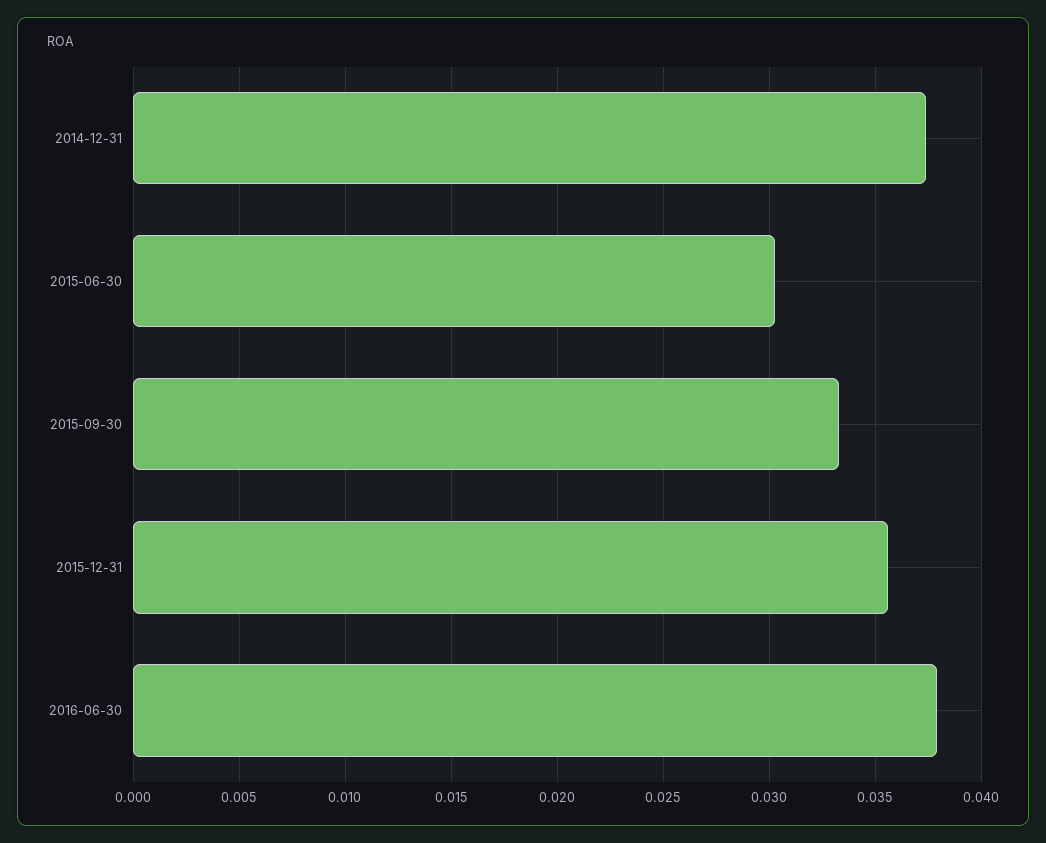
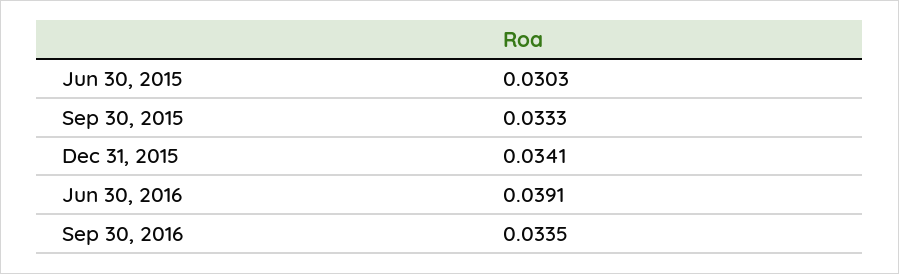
2014-12-31: 0.0375 -> none
2015-12-31: 0.0355 -> 0.0341
2016-06-30: 0.038 -> 0.0391
Sep 30, 2016: none -> 0.0335

